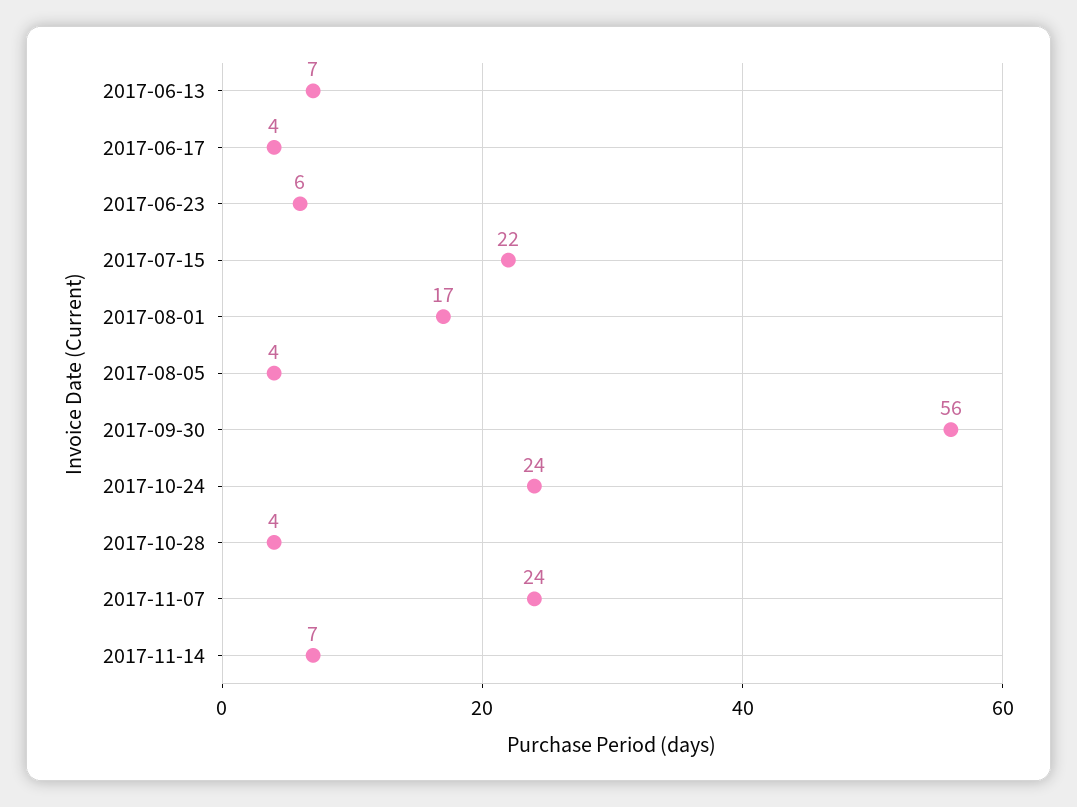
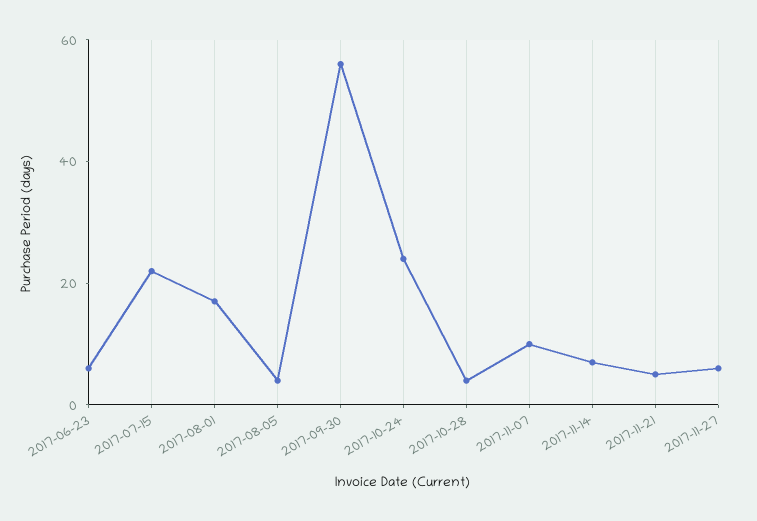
2017-06-13: 7 -> none
2017-06-17: 4 -> none
2017-11-07: 24 -> 10
2017-11-21: none -> 5
2017-11-27: none -> 5

